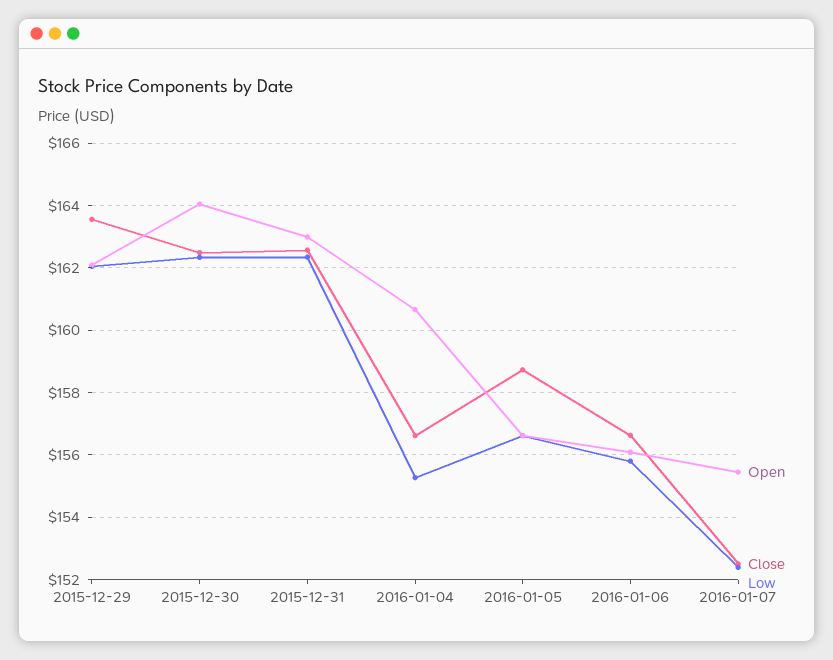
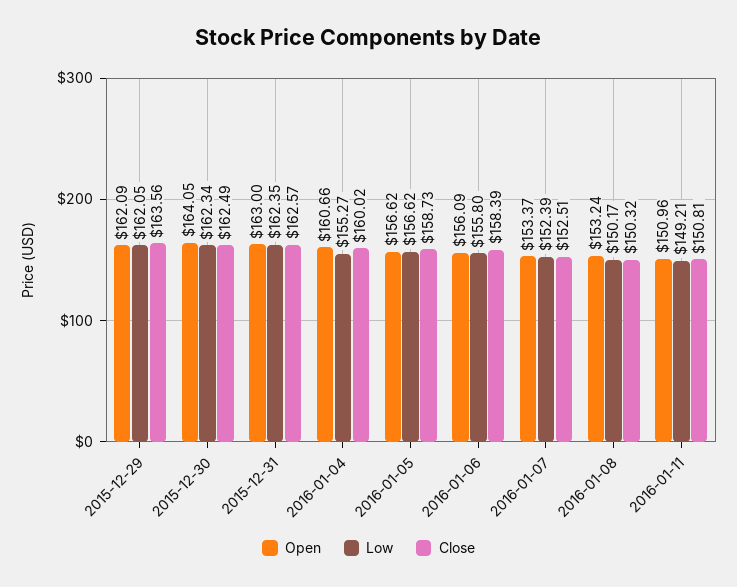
Close, 2016-01-04: 156.6 -> 160.02
Close, 2016-01-06: 156.6 -> 158.39
Open, 2016-01-07: 155.4 -> 153.37
Open, 2016-01-08: none -> 153.24
Low, 2016-01-08: none -> 150.17
Close, 2016-01-08: none -> 150.32
Open, 2016-01-11: none -> 150.96
Low, 2016-01-11: none -> 149.21
Close, 2016-01-11: none -> 150.81

